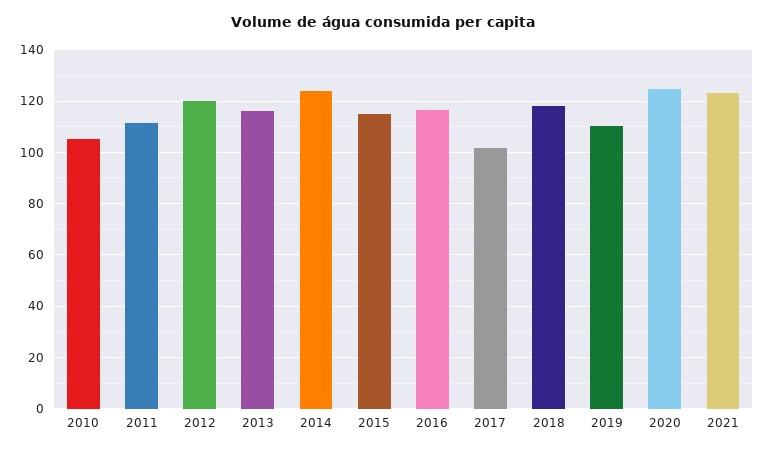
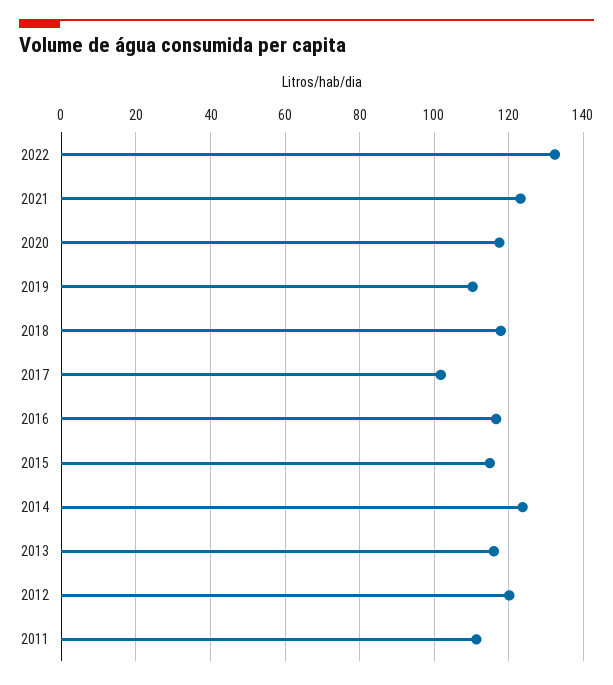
2010: 105 -> none
2020: 125 -> 118
2022: none -> 132

